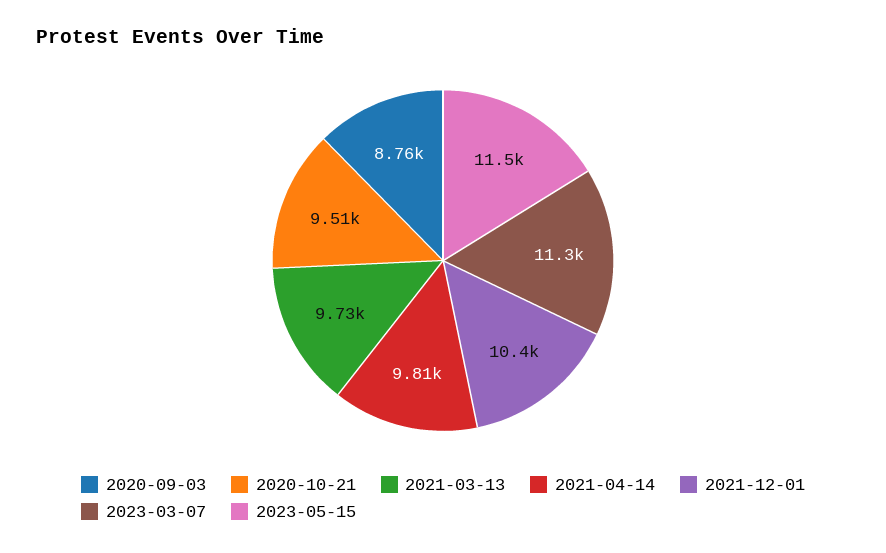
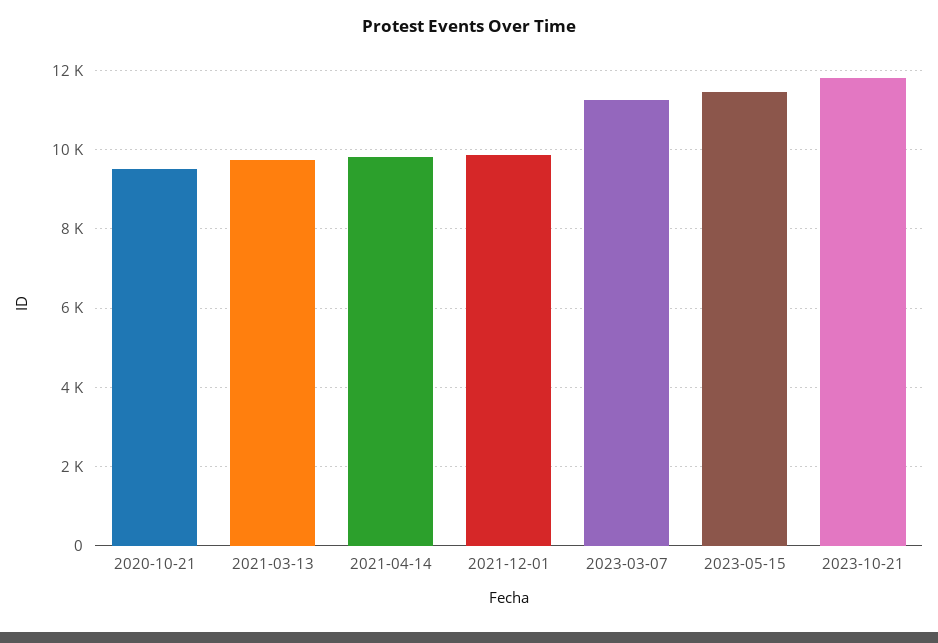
2020-09-03: 8760 -> none
2021-12-01: 10400 -> 9800
2023-10-21: none -> 11800

